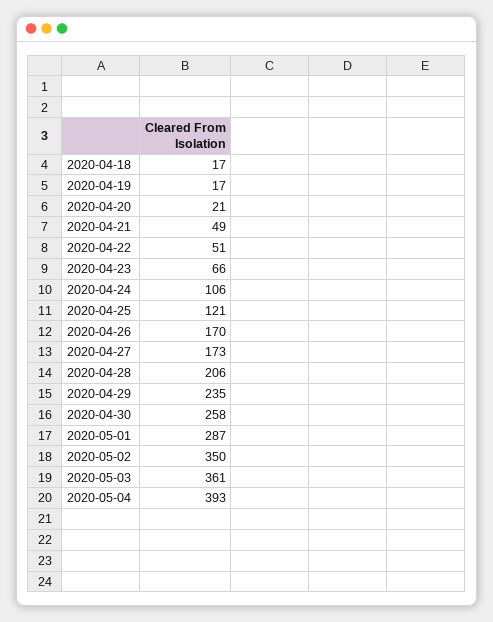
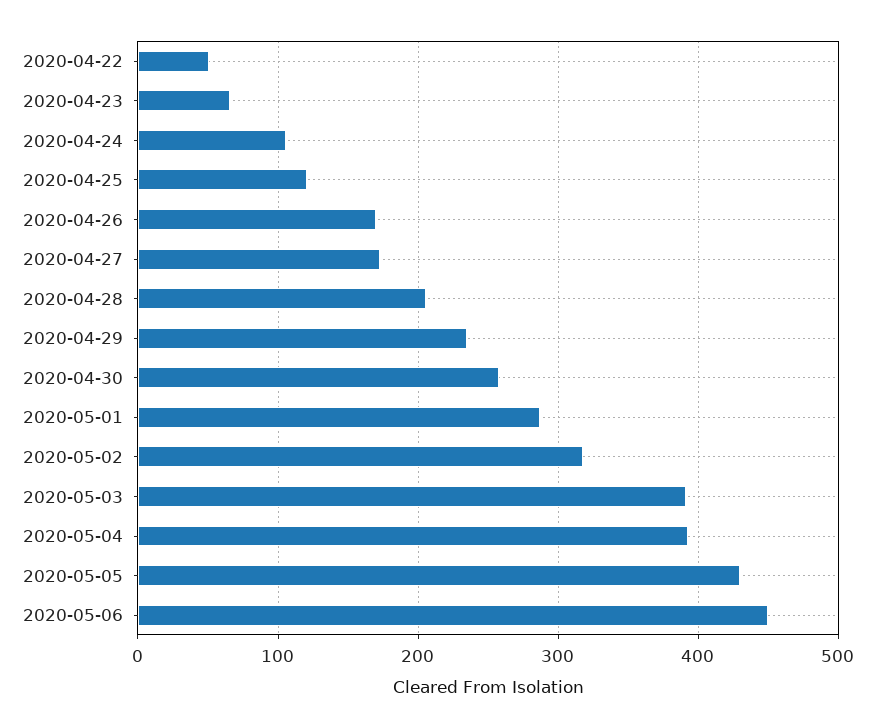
2020-04-18: 17 -> none
2020-04-19: 17 -> none
2020-04-20: 21 -> none
2020-04-21: 49 -> none
2020-05-02: 350 -> 320
2020-05-03: 361 -> 390
2020-05-05: none -> 430
2020-05-06: none -> 450

